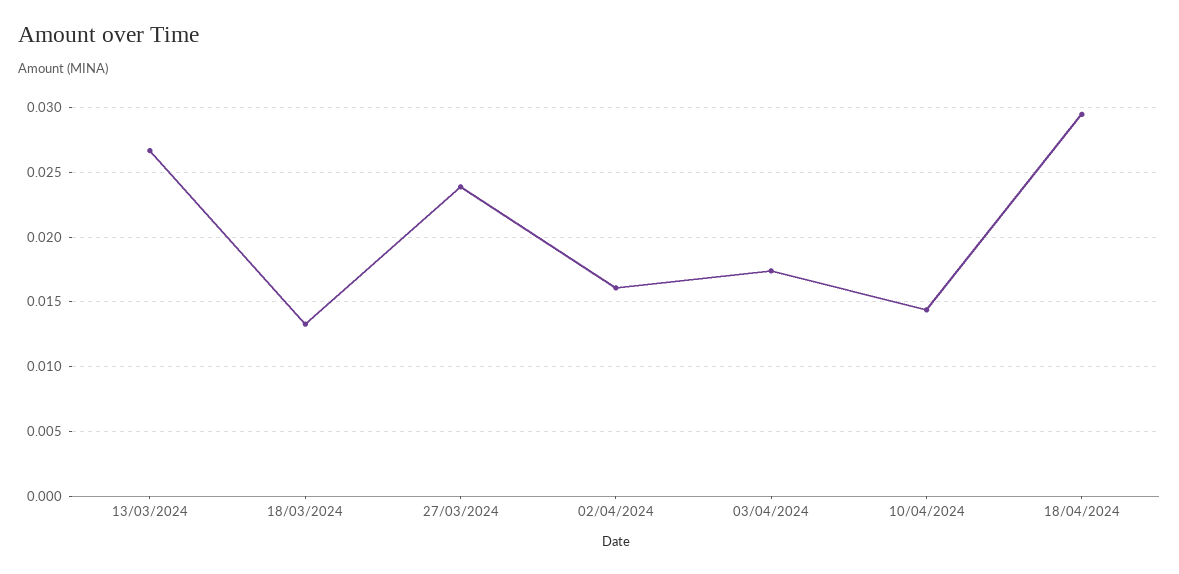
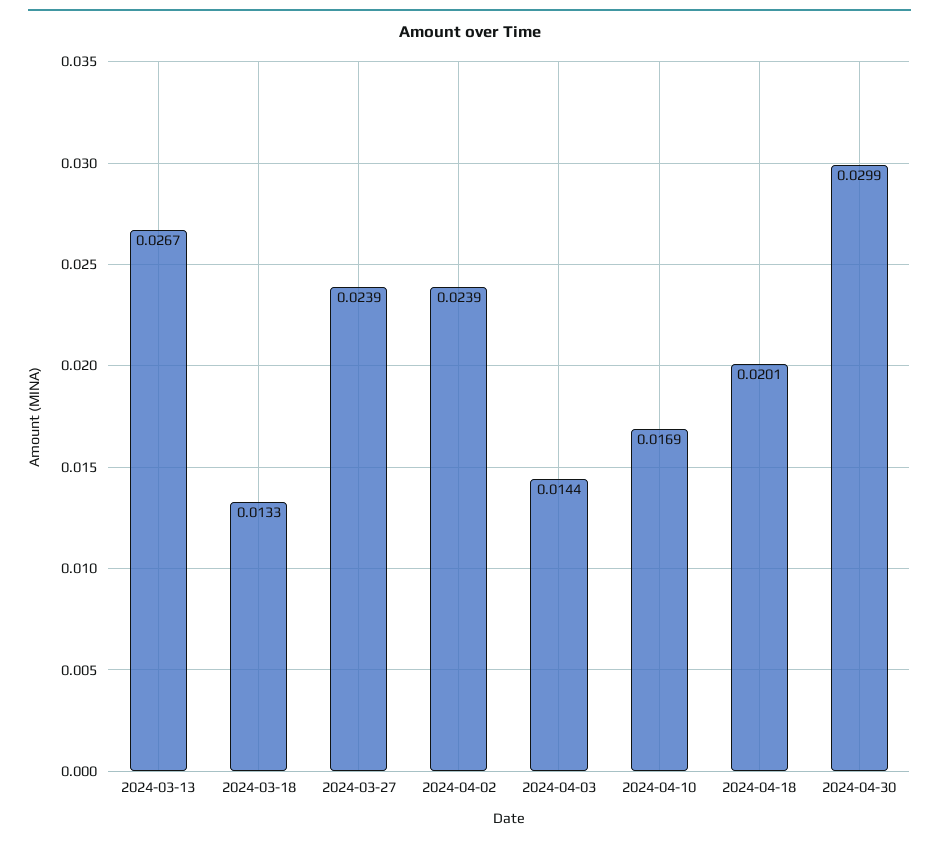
02/04/2024: 0.016 -> 0.0239
03/04/2024: 0.0175 -> 0.0144
10/04/2024: 0.0145 -> 0.0169
18/04/2024: 0.0295 -> 0.0201
2024-04-30: none -> 0.0299

